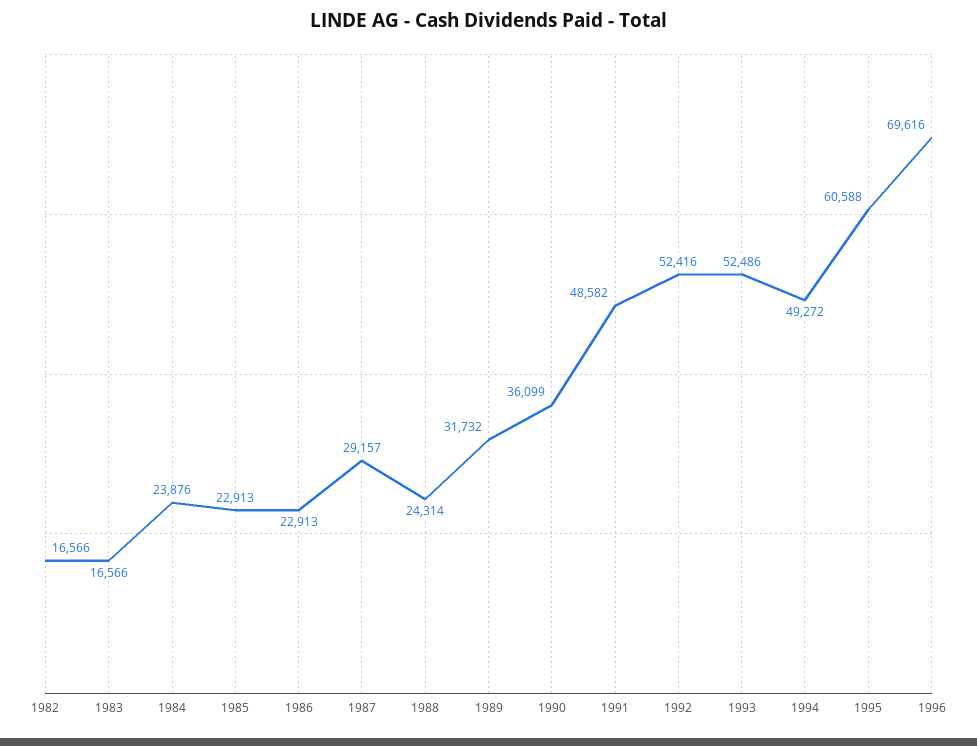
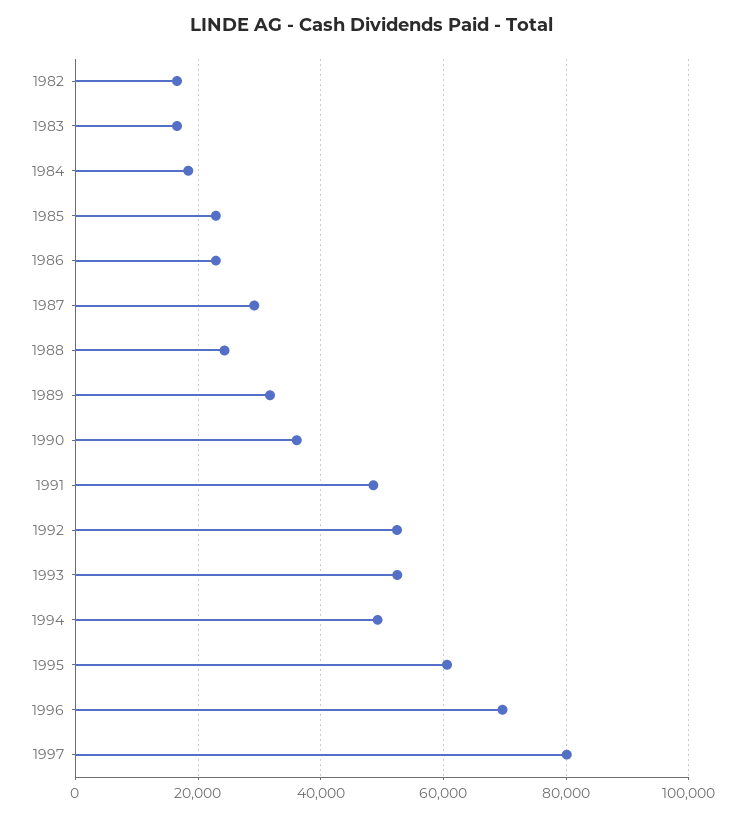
1984: 23876 -> 18000
1997: none -> 80000

